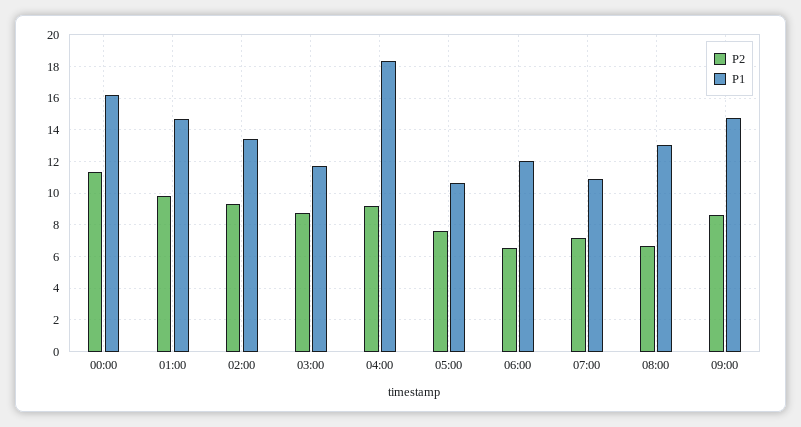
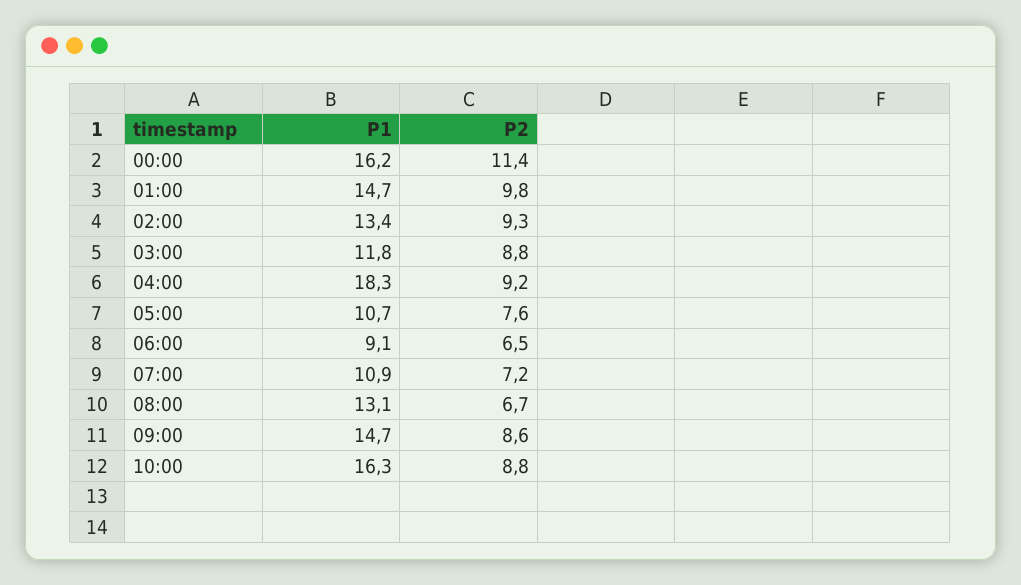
P1, 06:00: 12 -> 9.1
P1, 10:00: none -> 16.3
P2, 10:00: none -> 8.8

